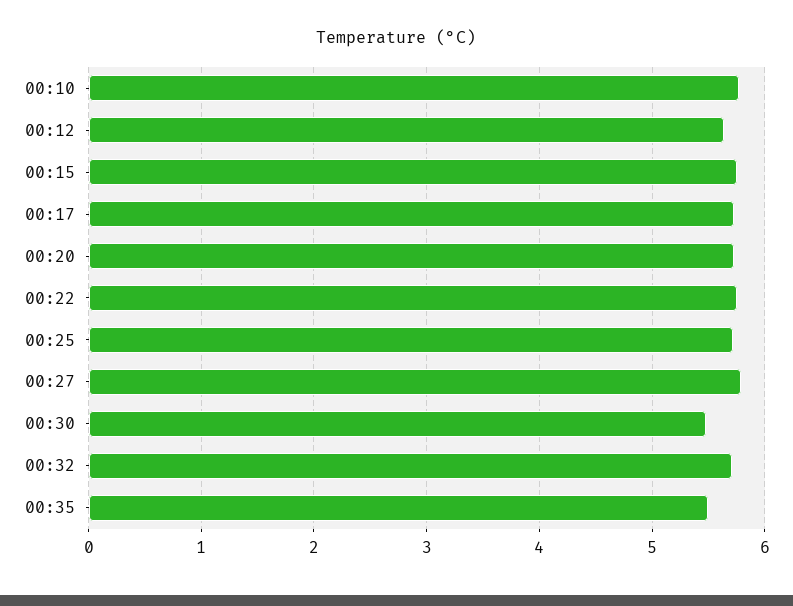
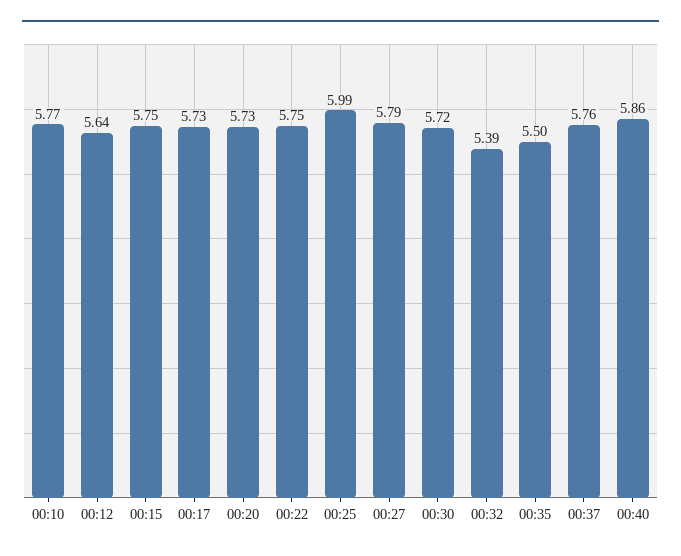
00:25: 5.7 -> 5.99
00:30: 5.5 -> 5.72
00:32: 5.7 -> 5.39
00:37: none -> 5.76
00:40: none -> 5.86

